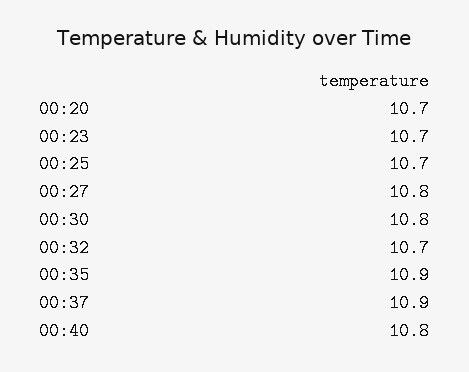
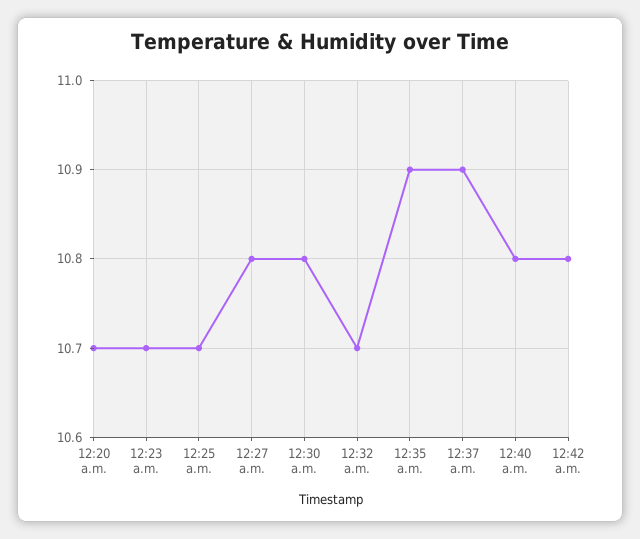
12:42 a.m.: none -> 10.8

